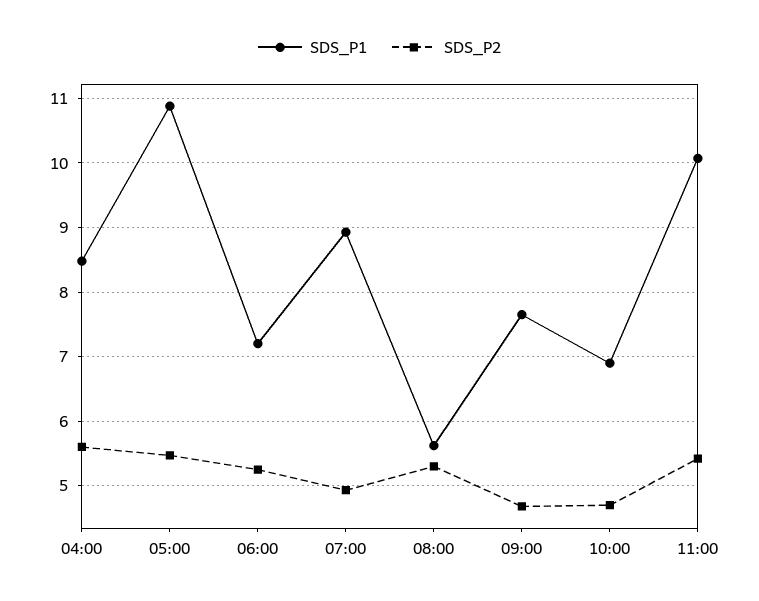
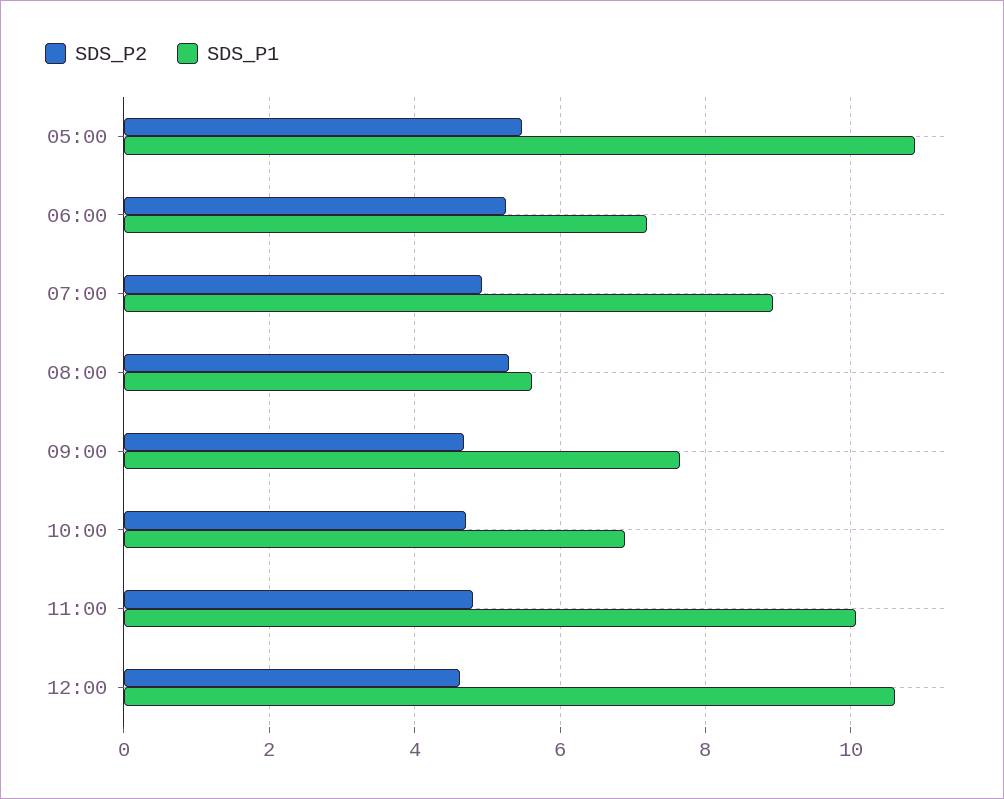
SDS_P1, 04:00: 8.5 -> none
SDS_P2, 04:00: 5.6 -> none
SDS_P2, 11:00: 5.4 -> 4.8
SDS_P2, 12:00: none -> 4.6
SDS_P1, 12:00: none -> 10.6

